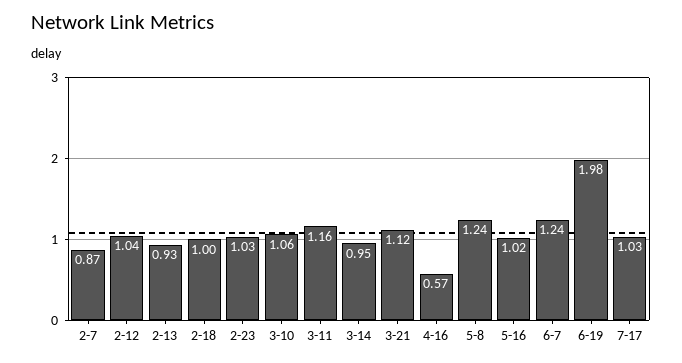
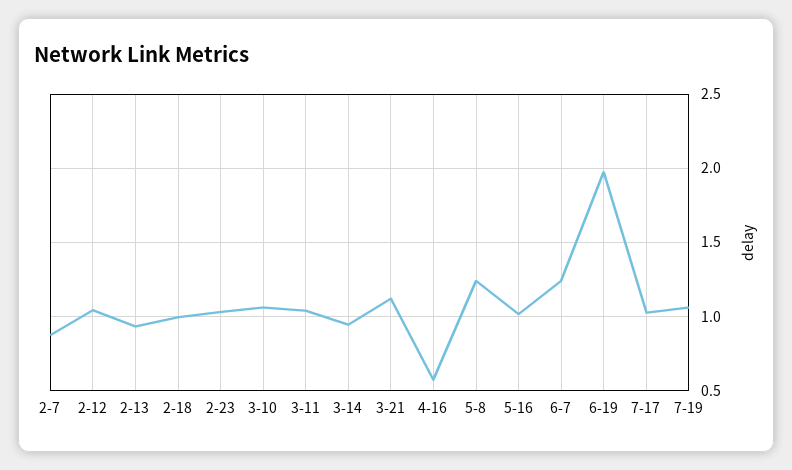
3-11: 1.16 -> 1.05
7-19: none -> 1.05

